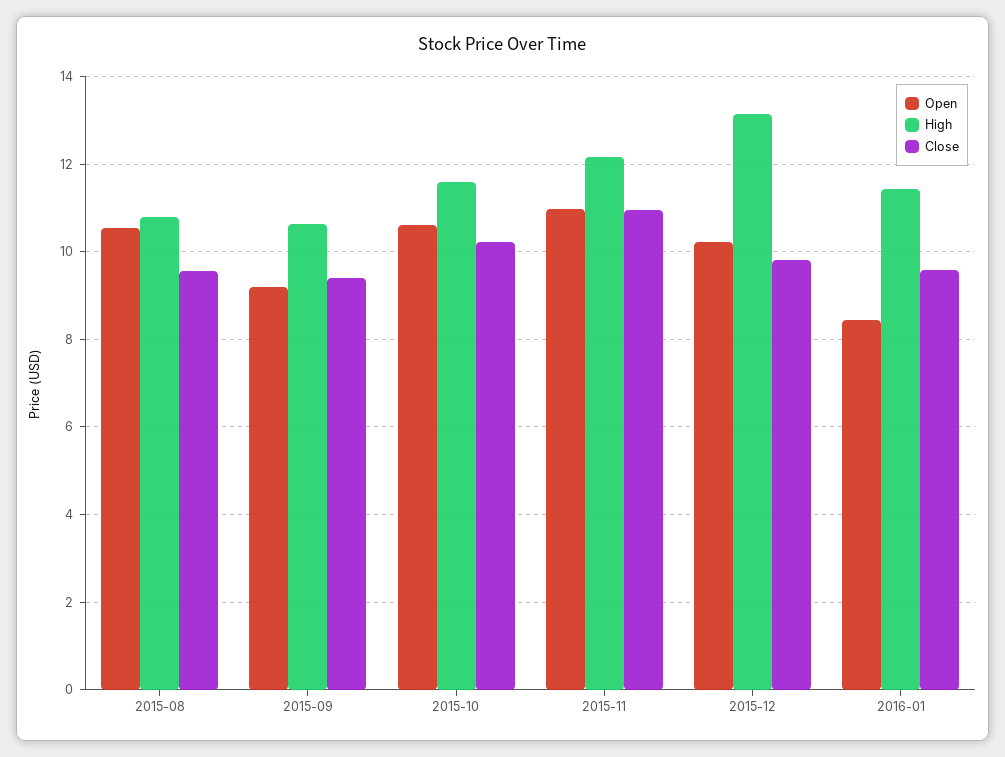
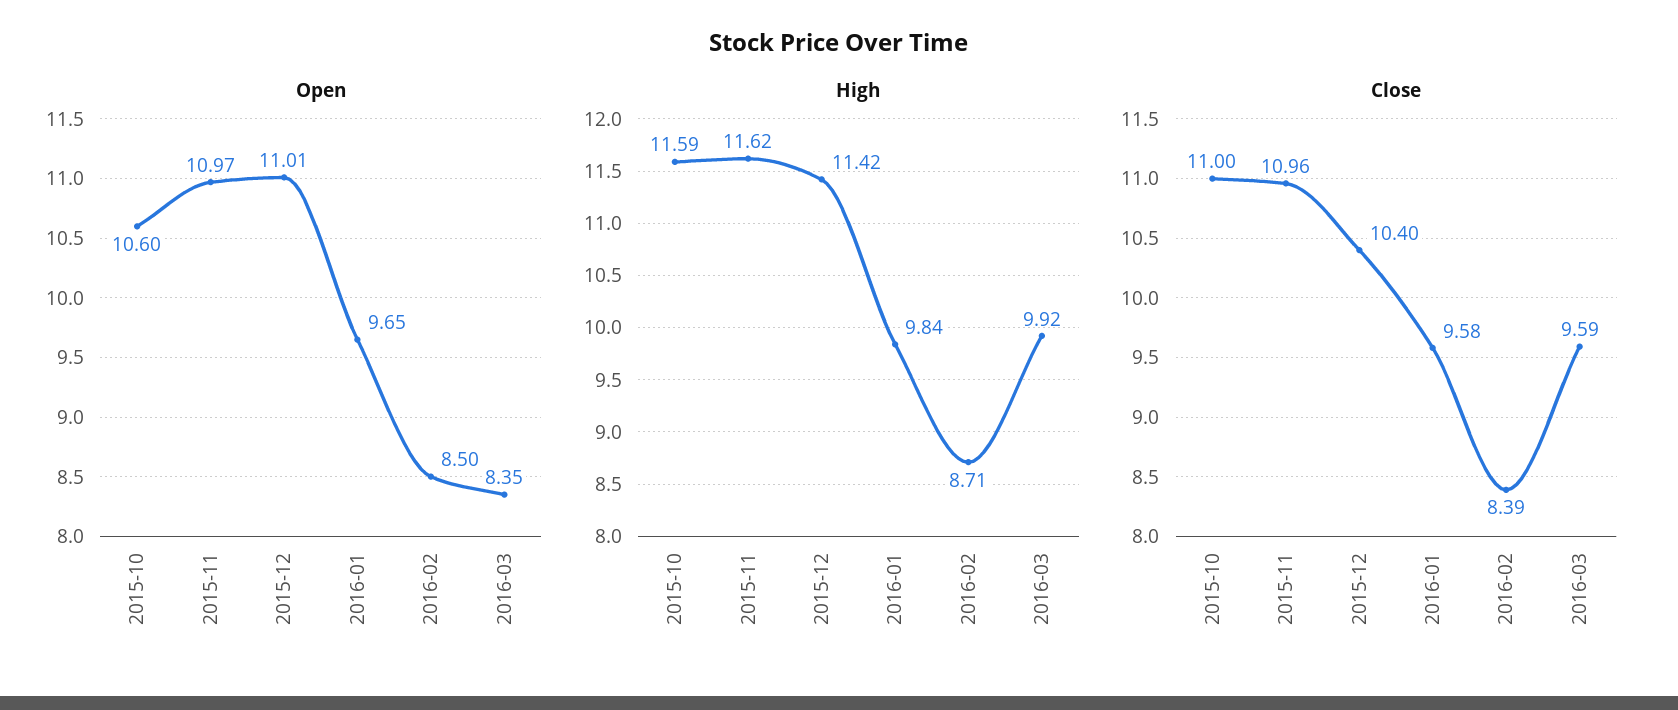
Open, 2015-08: 10.6 -> none
High, 2015-08: 10.8 -> none
Close, 2015-08: 9.6 -> none
Open, 2015-09: 9.2 -> none
High, 2015-09: 10.6 -> none
Close, 2015-09: 9.4 -> none
Close, 2015-10: 10.2 -> 11
High, 2015-11: 12.2 -> 11.62
Open, 2015-12: 10.2 -> 11.01
High, 2015-12: 13.2 -> 11.42
Close, 2015-12: 9.8 -> 10.4
Open, 2016-01: 8.4 -> 9.65
High, 2016-01: 11.4 -> 9.84
Open, 2016-02: none -> 8.5
Open, 2016-03: none -> 8.35
High, 2016-02: none -> 8.71
High, 2016-03: none -> 9.92
Close, 2016-02: none -> 8.39
Close, 2016-03: none -> 9.59

